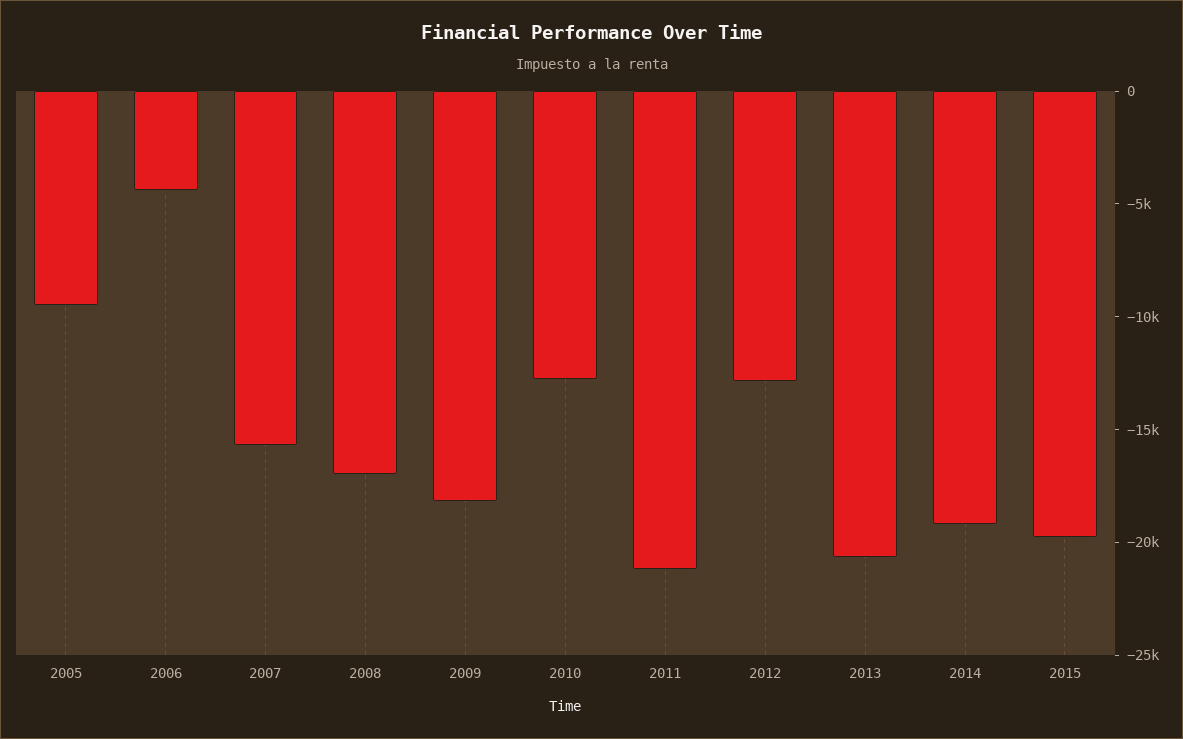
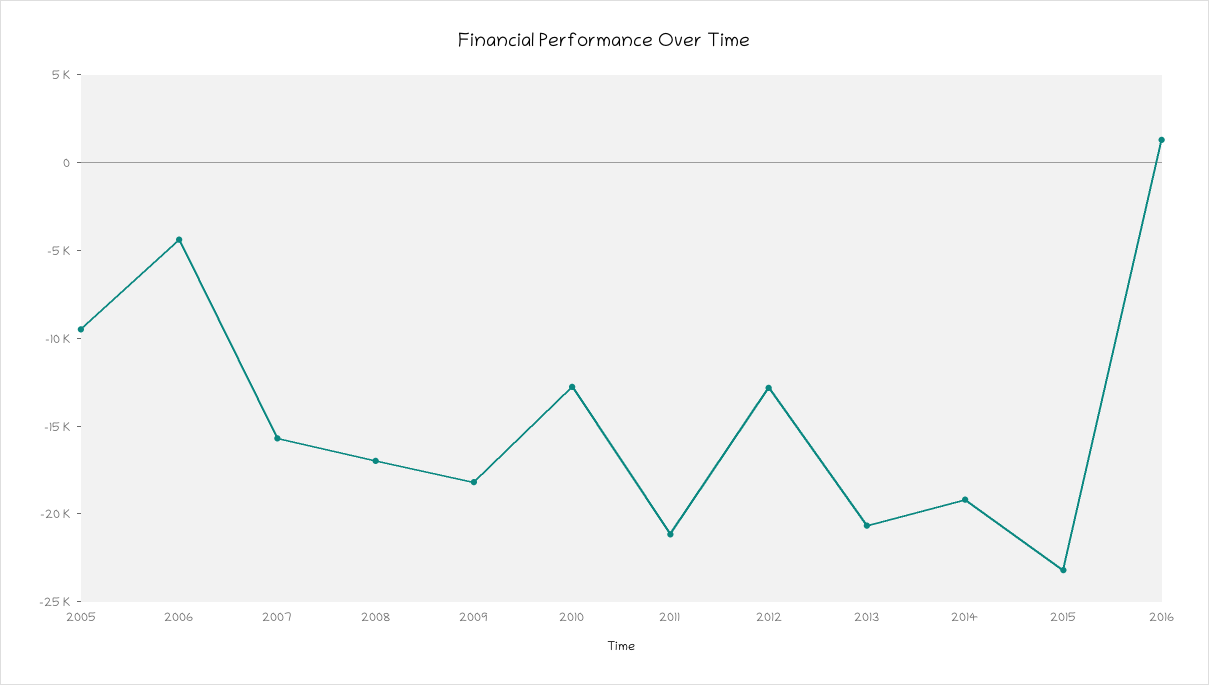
2015: -20000 -> -23000
2016: none -> 1000

